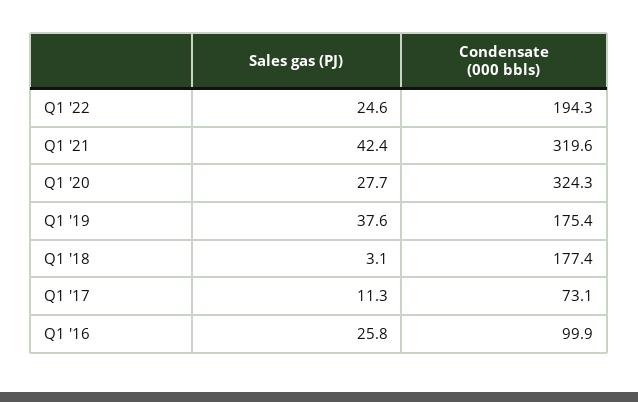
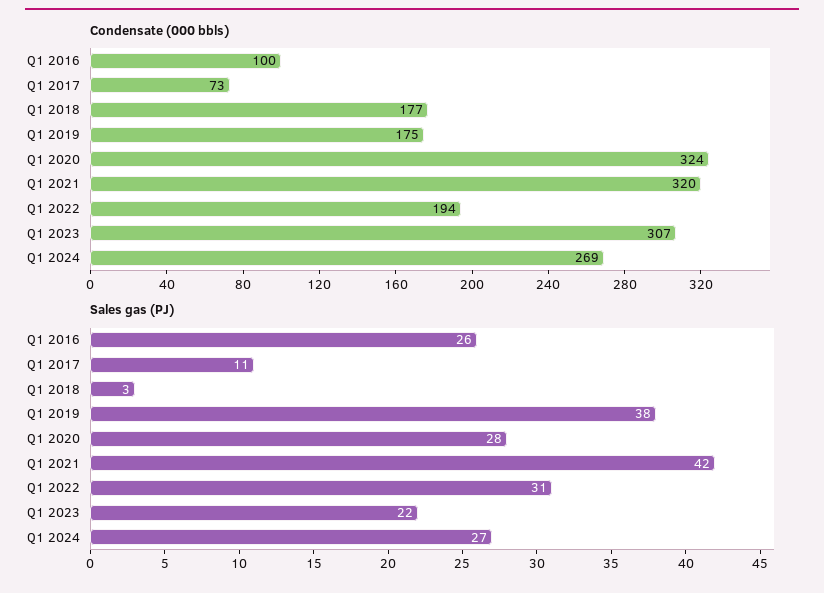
Sales gas (PJ), Q1 '22: 24.6 -> 31
Condensate (000 bbls), Q1 2023: none -> 307
Condensate (000 bbls), Q1 2024: none -> 269
Sales gas (PJ), Q1 2023: none -> 22
Sales gas (PJ), Q1 2024: none -> 27

